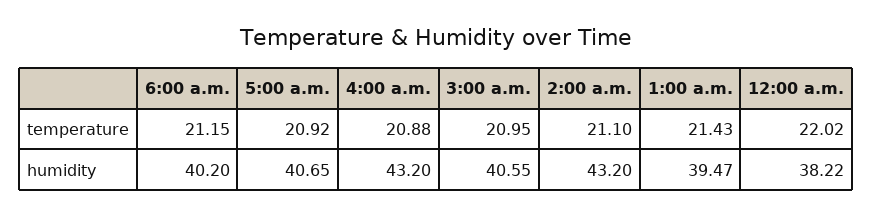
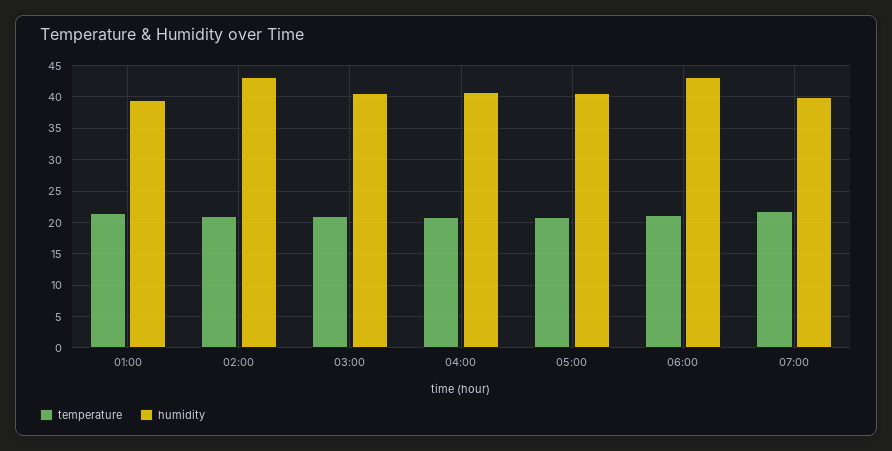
temperature, 12:00 a.m.: 22.02 -> none
humidity, 6:00 a.m.: 40.2 -> 43
humidity, 4:00 a.m.: 43.2 -> 41
humidity, 12:00 a.m.: 38.22 -> none
temperature, 07:00: none -> 22
humidity, 07:00: none -> 40

